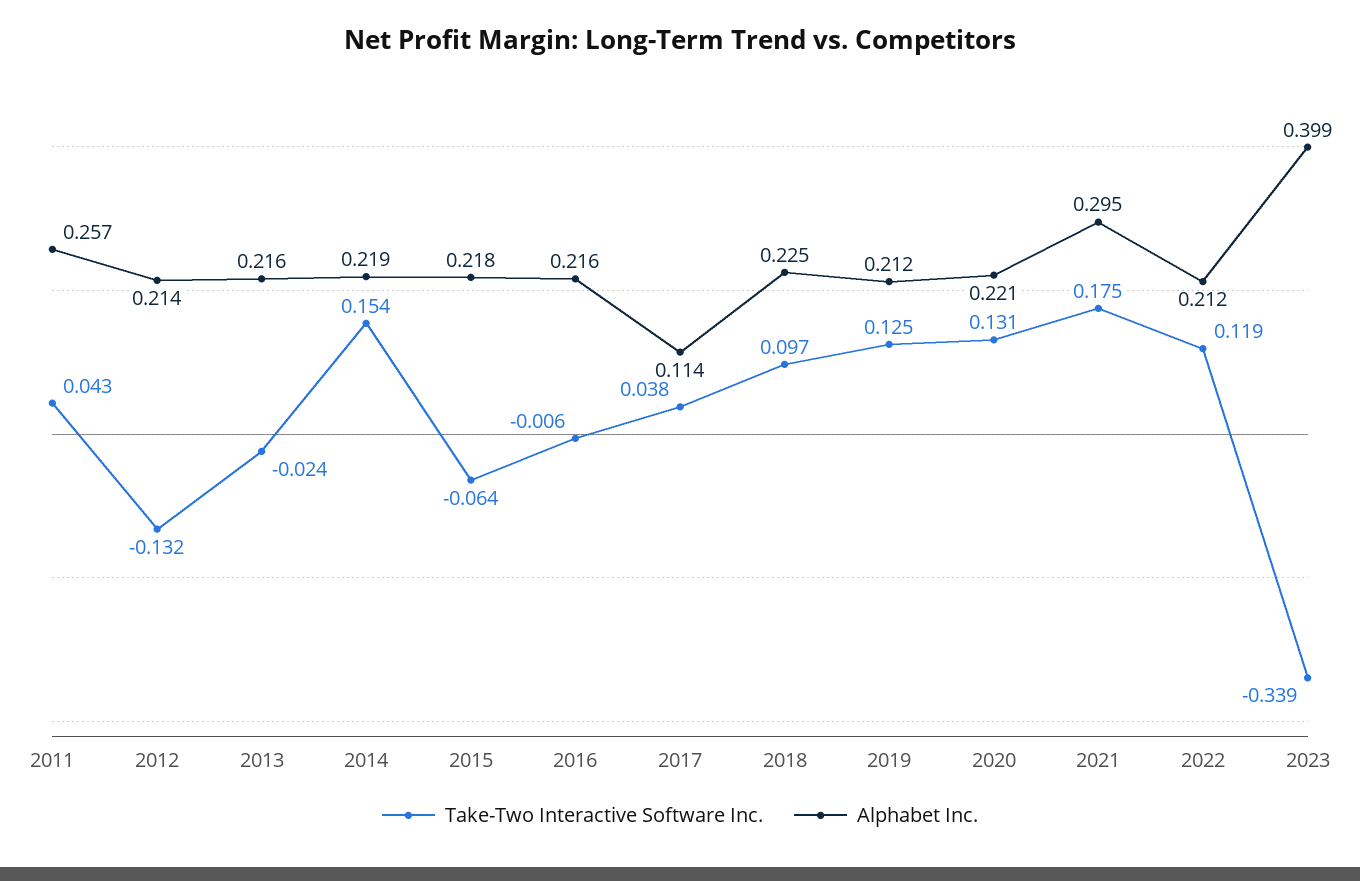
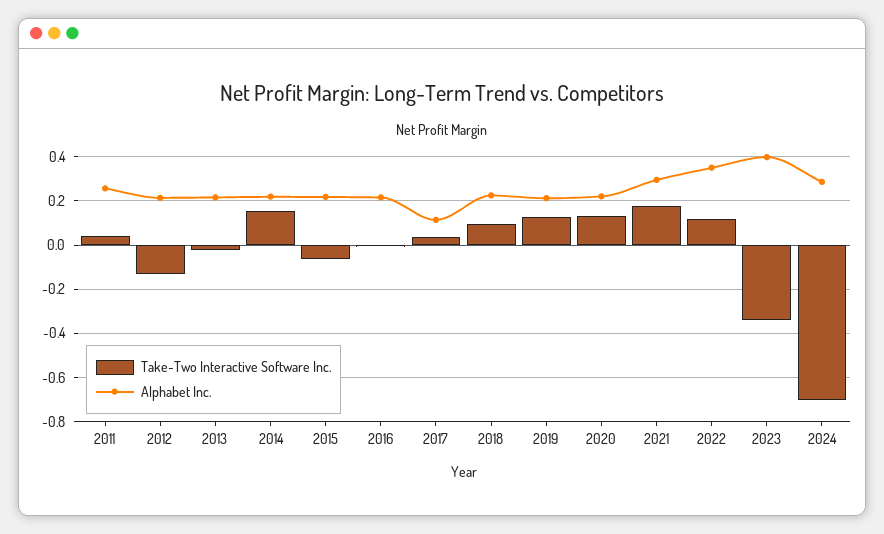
Alphabet Inc., 2022: 0.212 -> 0.35
Take-Two Interactive Software Inc., 2024: none -> -0.7
Alphabet Inc., 2024: none -> 0.3

